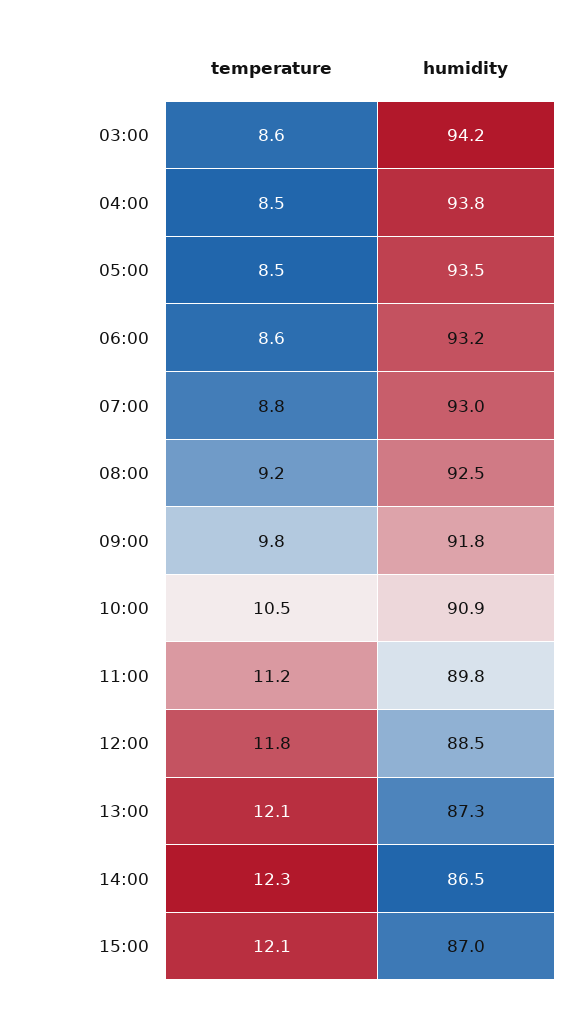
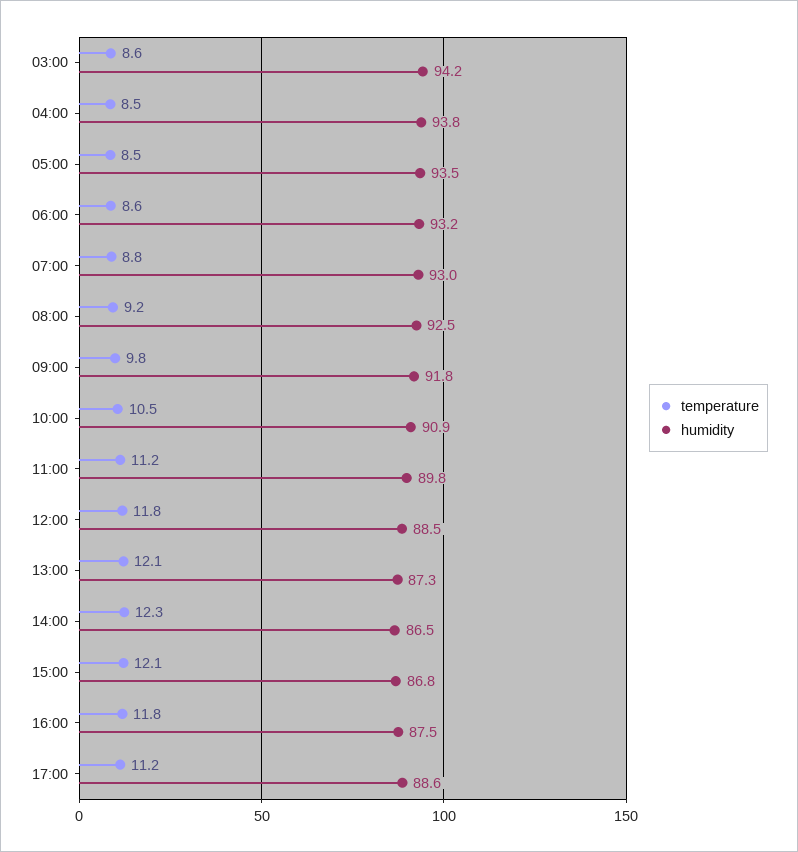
humidity, 15:00: 87 -> 86.8
temperature, 16:00: none -> 11.8
humidity, 16:00: none -> 87.5
temperature, 17:00: none -> 11.2
humidity, 17:00: none -> 88.6

